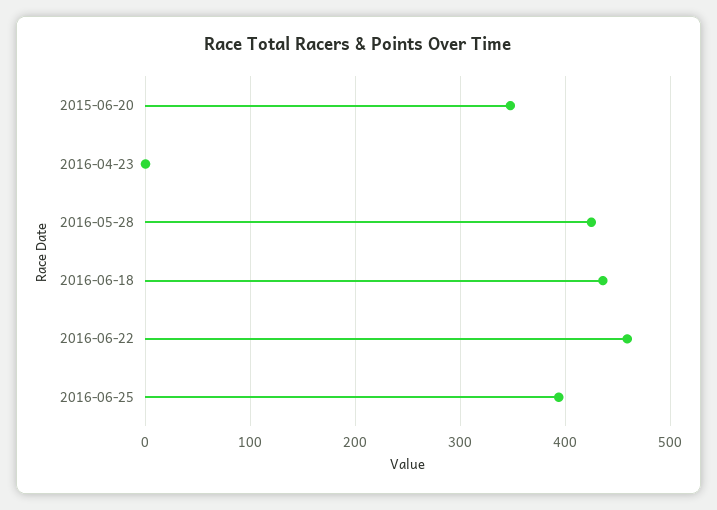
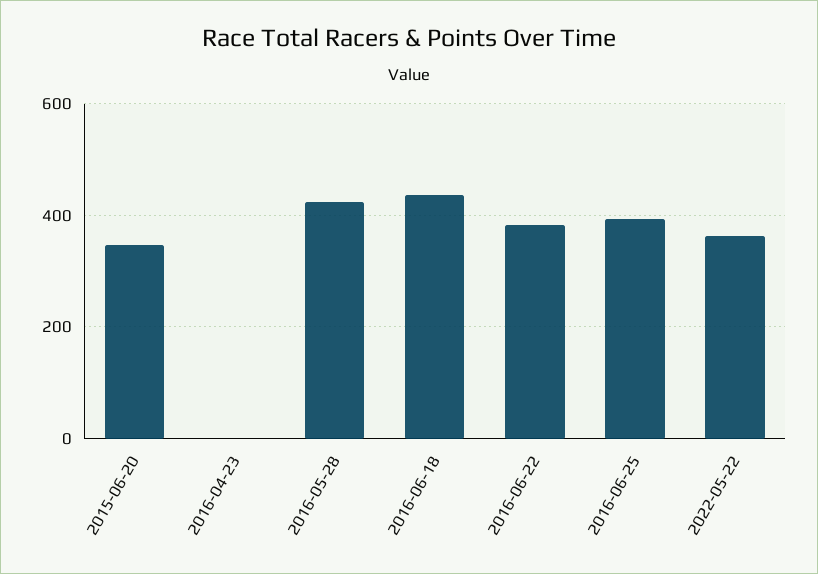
2016-06-22: 460 -> 380
2022-05-22: none -> 360

